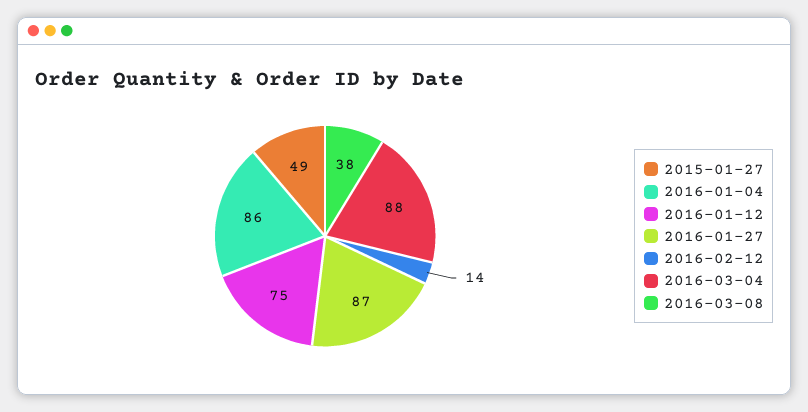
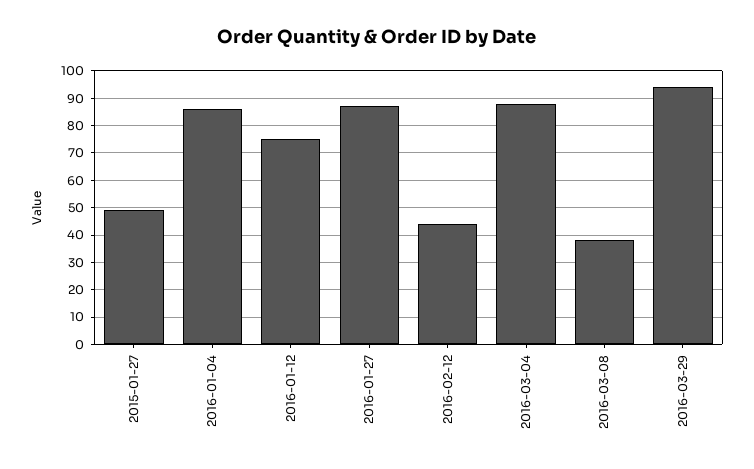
2016-02-12: 14 -> 45
2016-03-29: none -> 95

